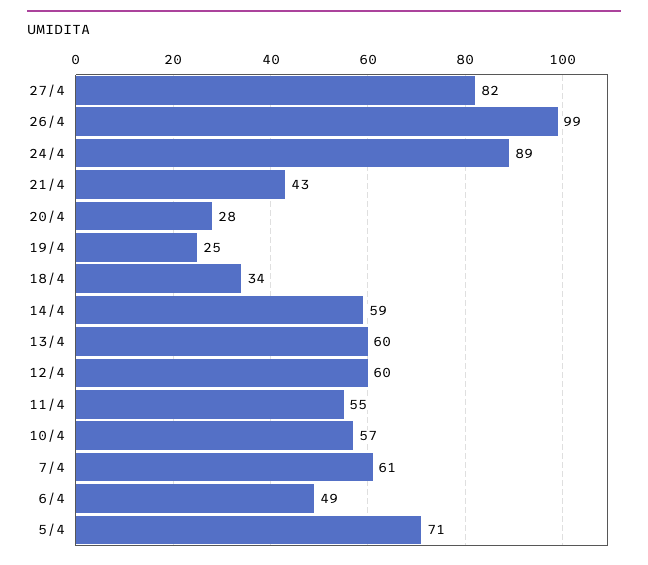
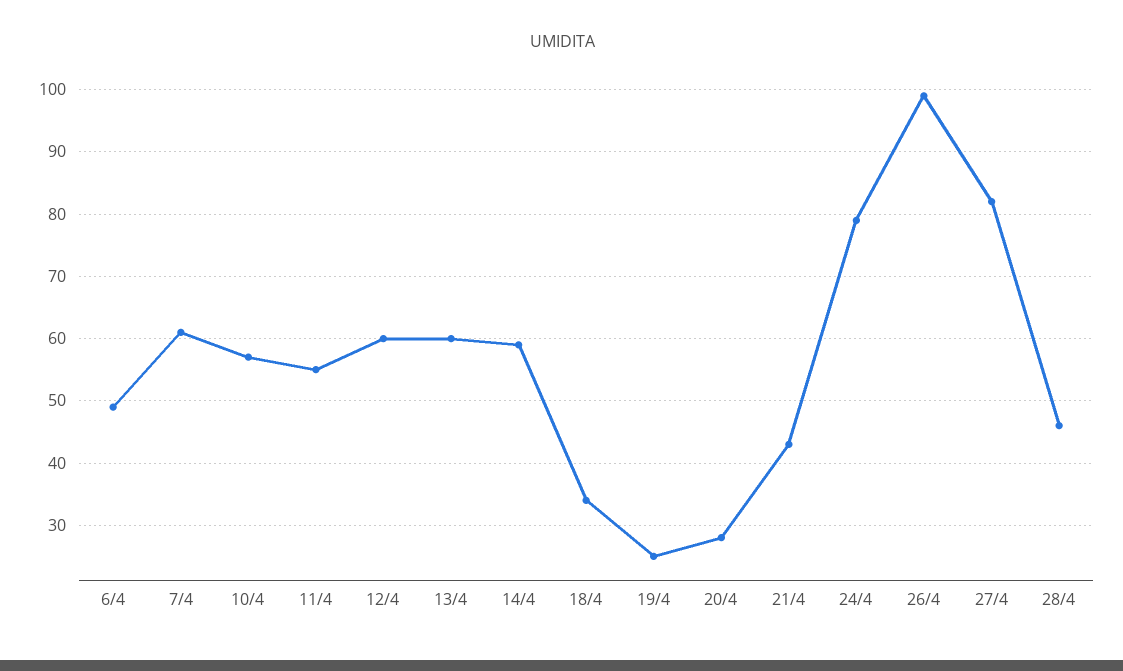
24/4: 89 -> 79
5/4: 71 -> none
28/4: none -> 46

